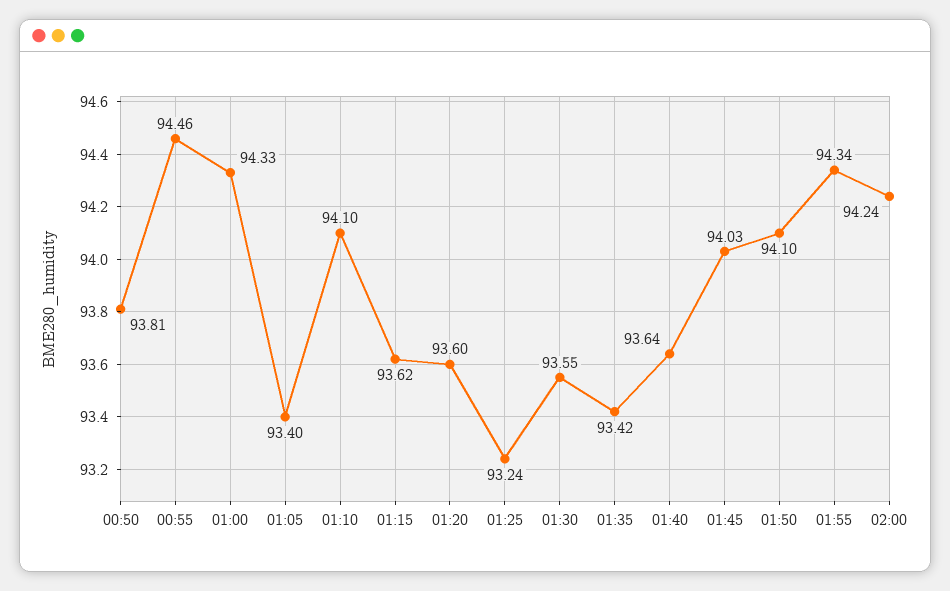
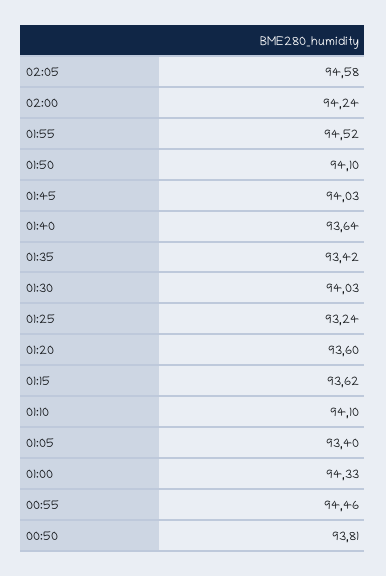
01:30: 93.55 -> 94.03
01:55: 94.34 -> 94.52
02:05: none -> 94.58

